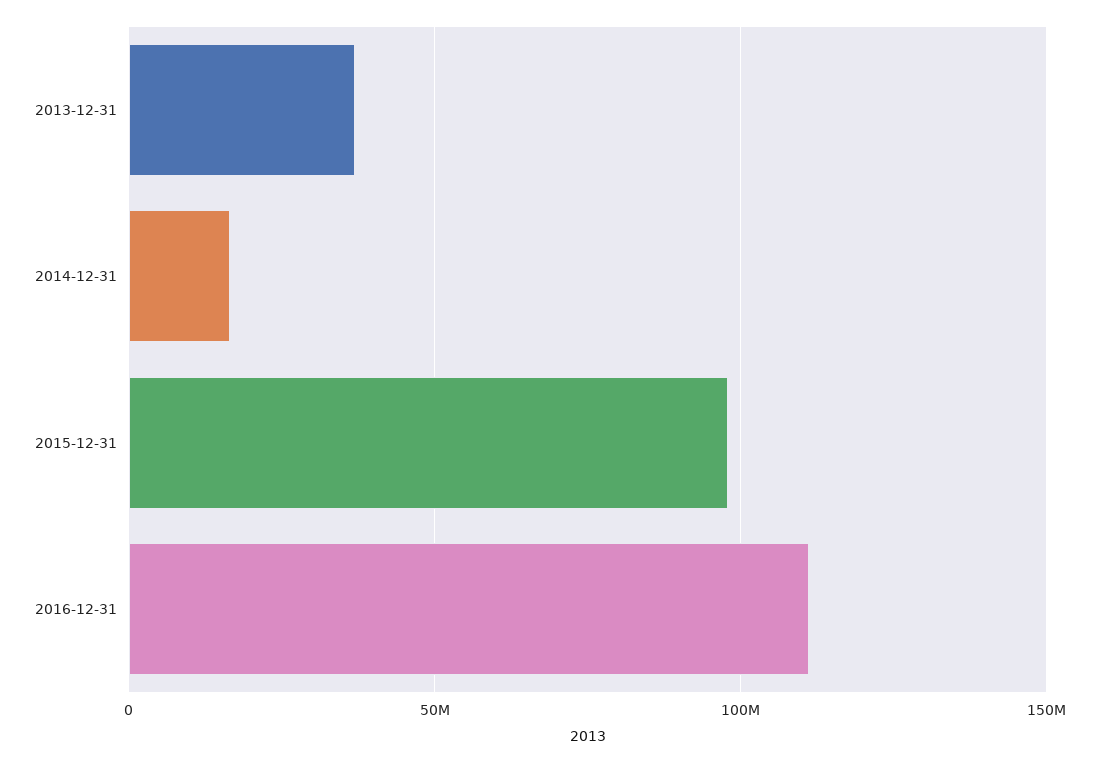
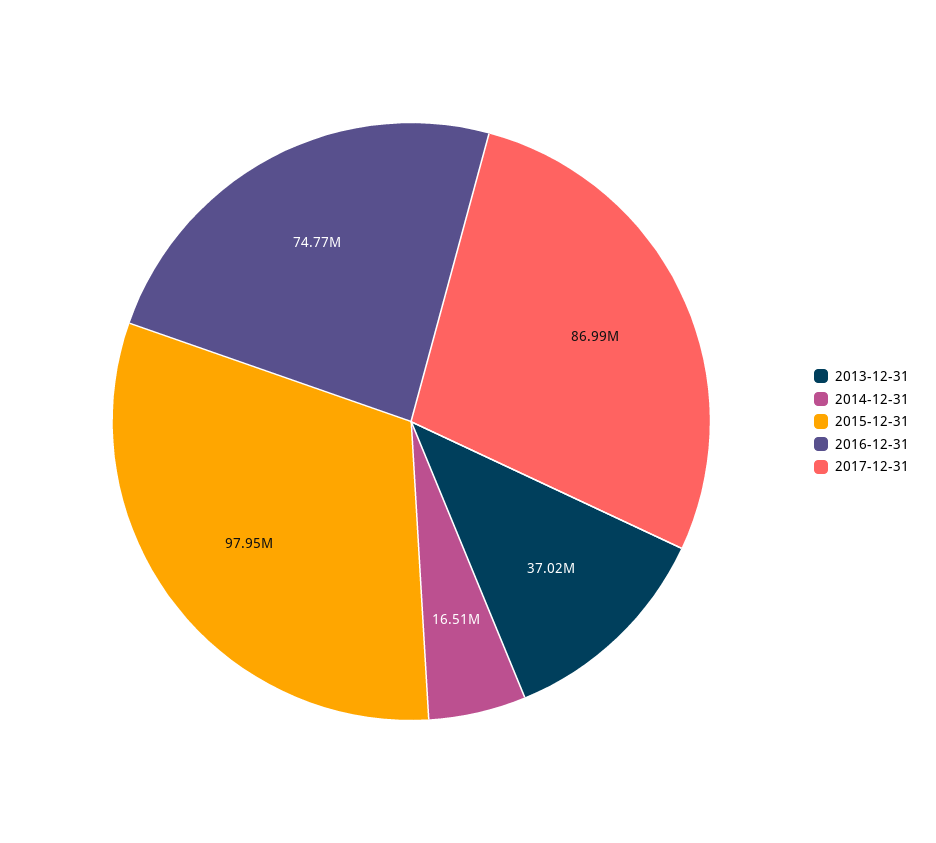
2016-12-31: 110000000 -> 74770000
2017-12-31: none -> 86990000

